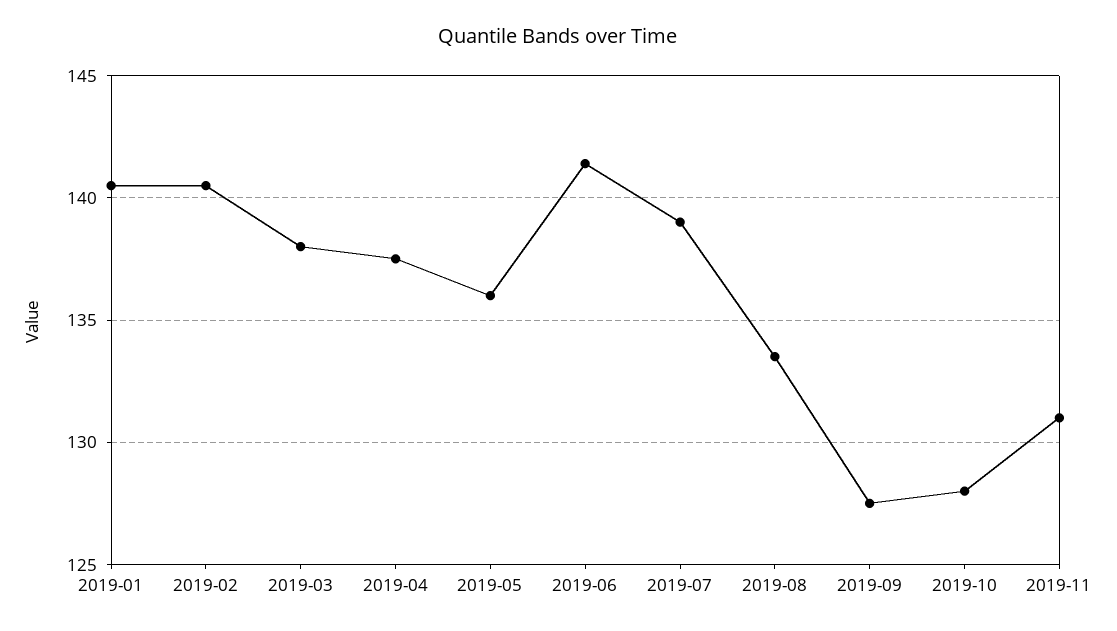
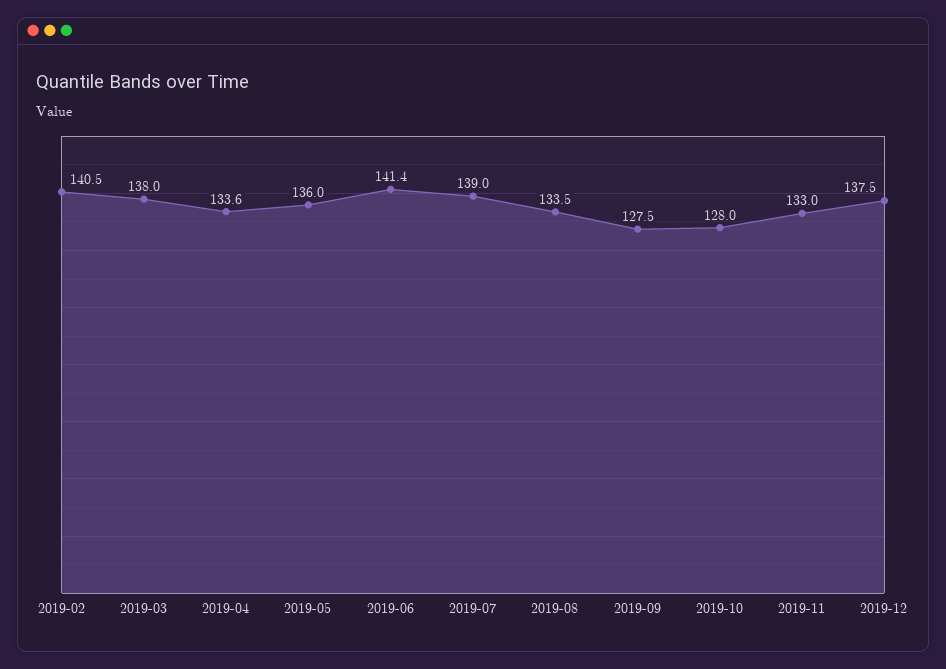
2019-01: 140.5 -> none
2019-04: 137.5 -> 133.6
2019-11: 131 -> 133
2019-12: none -> 137.5

